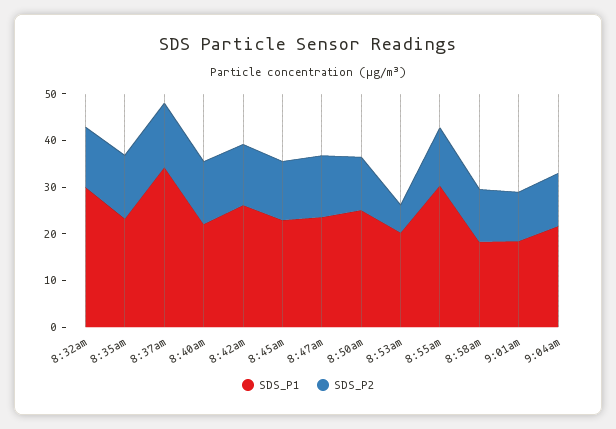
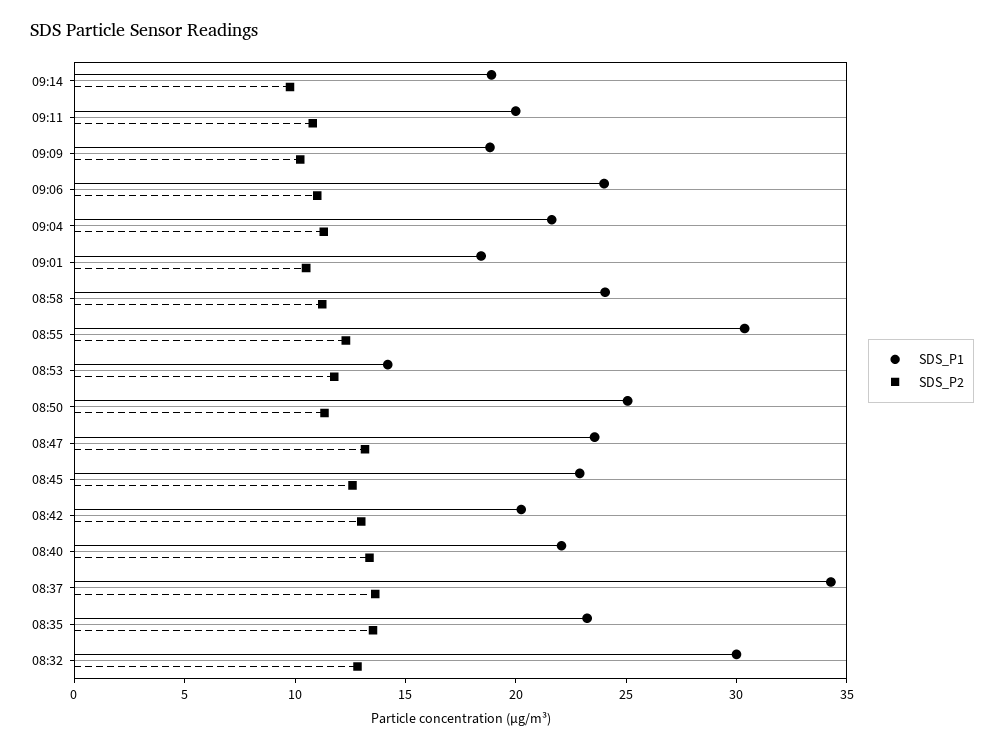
SDS_P1, 8:42am: 26 -> 20
SDS_P1, 8:53am: 20 -> 14
SDS_P2, 8:53am: 6 -> 12
SDS_P1, 8:58am: 18 -> 24
SDS_P1, 09:14: none -> 19
SDS_P2, 09:14: none -> 10
SDS_P1, 09:11: none -> 20
SDS_P2, 09:11: none -> 11
SDS_P1, 09:09: none -> 19
SDS_P2, 09:09: none -> 10
SDS_P1, 09:06: none -> 24
SDS_P2, 09:06: none -> 11

